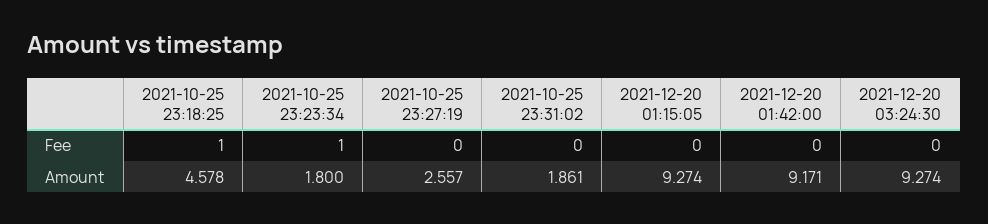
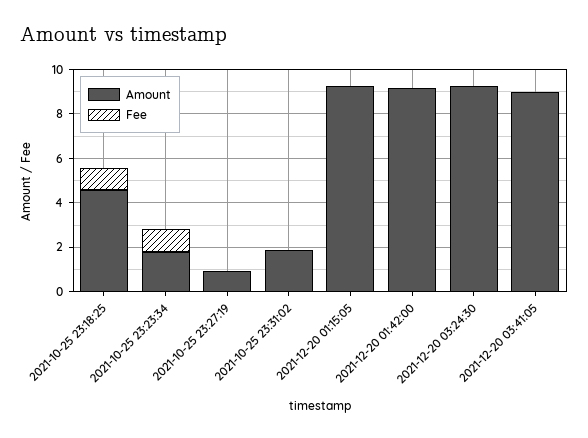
Amount, 2021-10-25 23:27:19: 2.557 -> 1
Amount, 2021-12-20 03:41:05: none -> 9
Fee, 2021-12-20 03:41:05: none -> 0

